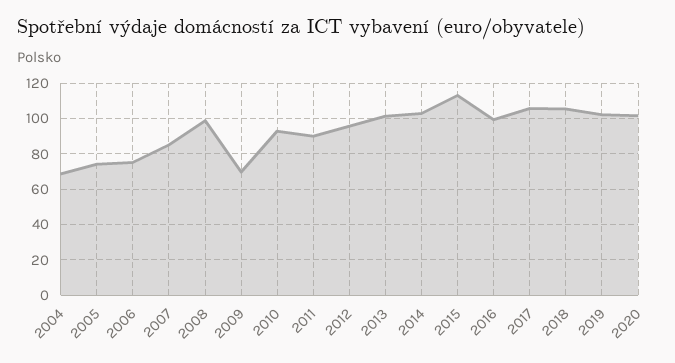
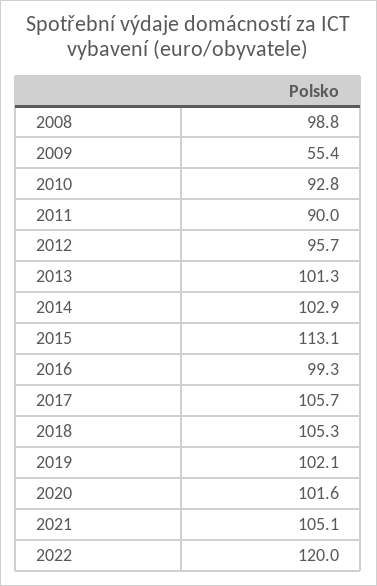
2004: 70 -> none
2005: 75 -> none
2006: 75 -> none
2007: 85 -> none
2009: 70 -> 55.4
2021: none -> 105.1
2022: none -> 120

